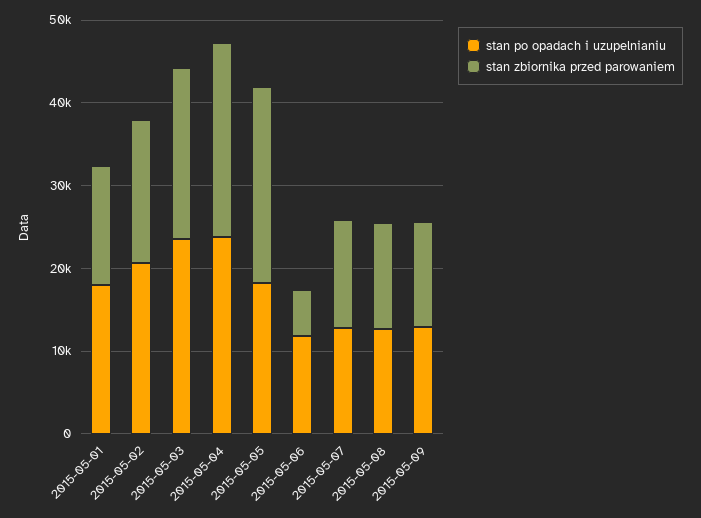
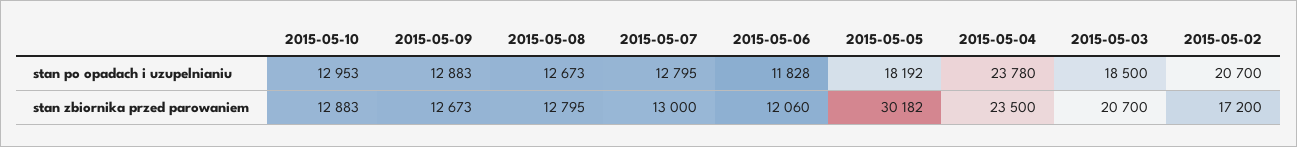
stan po opadach i uzupelnianiu, 2015-05-01: 18000 -> none
stan zbiornika przed parowaniem, 2015-05-01: 14000 -> none
stan po opadach i uzupelnianiu, 2015-05-03: 24000 -> 18500
stan zbiornika przed parowaniem, 2015-05-05: 24000 -> 30182
stan zbiornika przed parowaniem, 2015-05-06: 6000 -> 12060
stan po opadach i uzupelnianiu, 2015-05-10: none -> 12953
stan zbiornika przed parowaniem, 2015-05-10: none -> 12883

